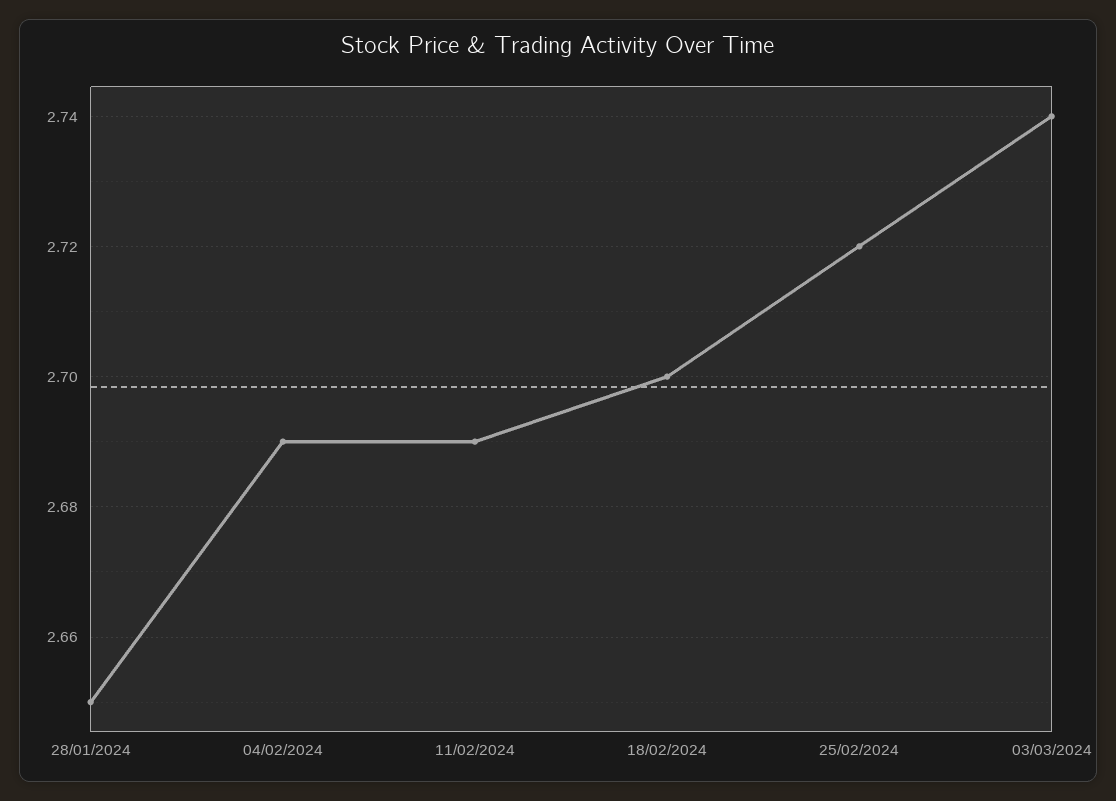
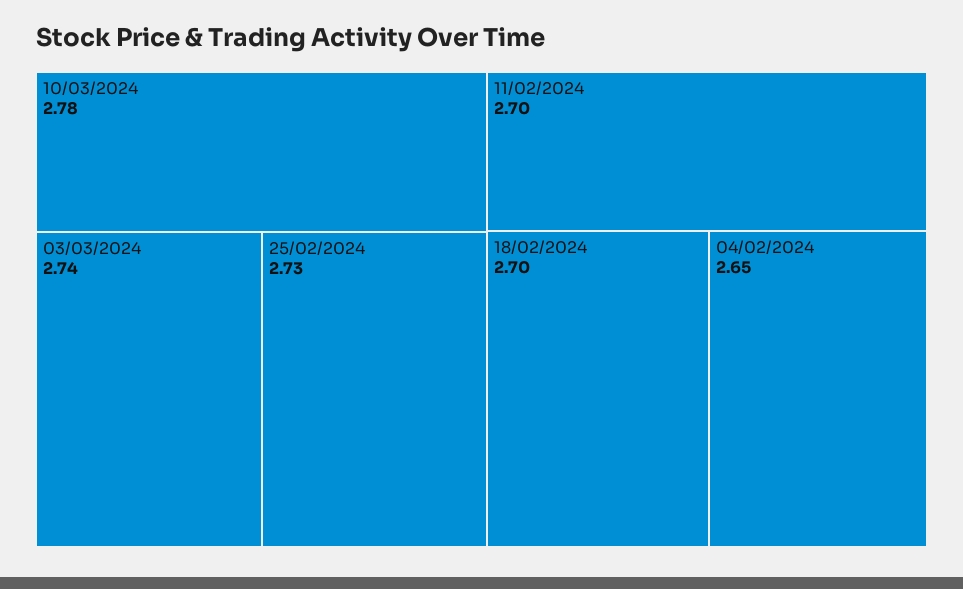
28/01/2024: 2.65 -> none
04/02/2024: 2.69 -> 2.65
11/02/2024: 2.69 -> 2.7
25/02/2024: 2.72 -> 2.73
10/03/2024: none -> 2.78

